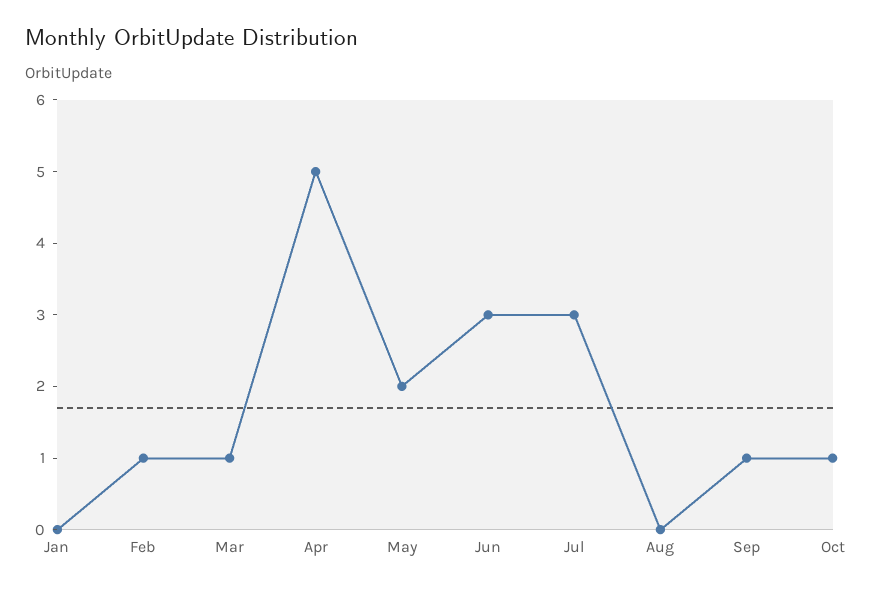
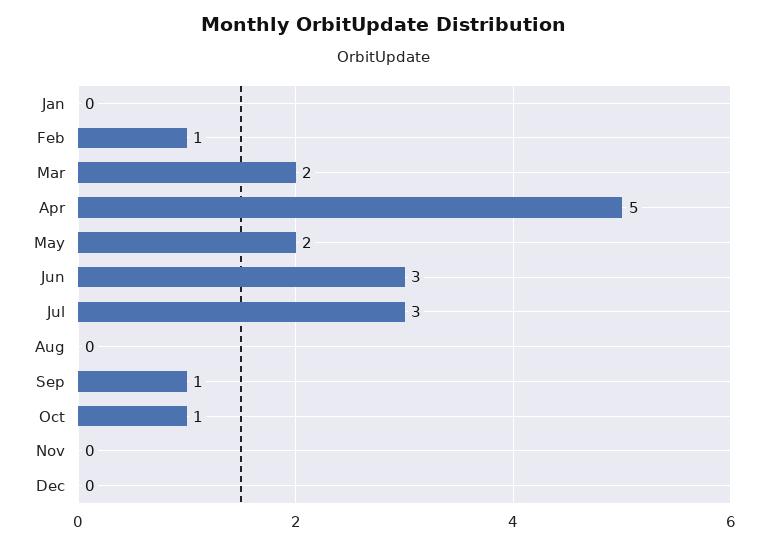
Mar: 1 -> 2
Nov: none -> 0
Dec: none -> 0

